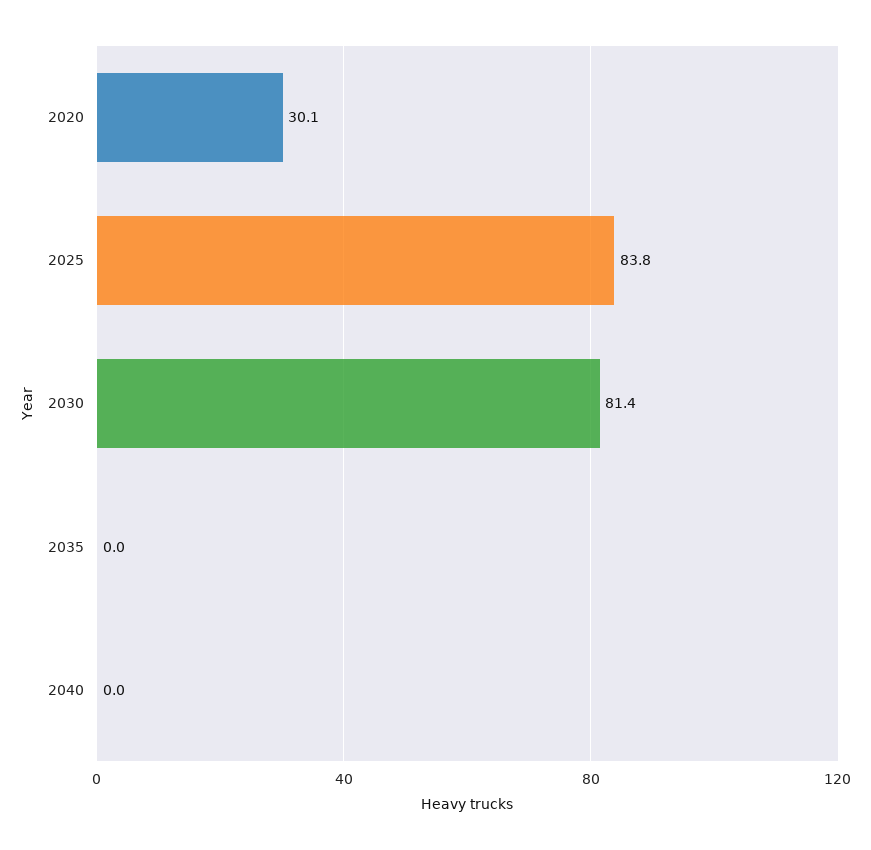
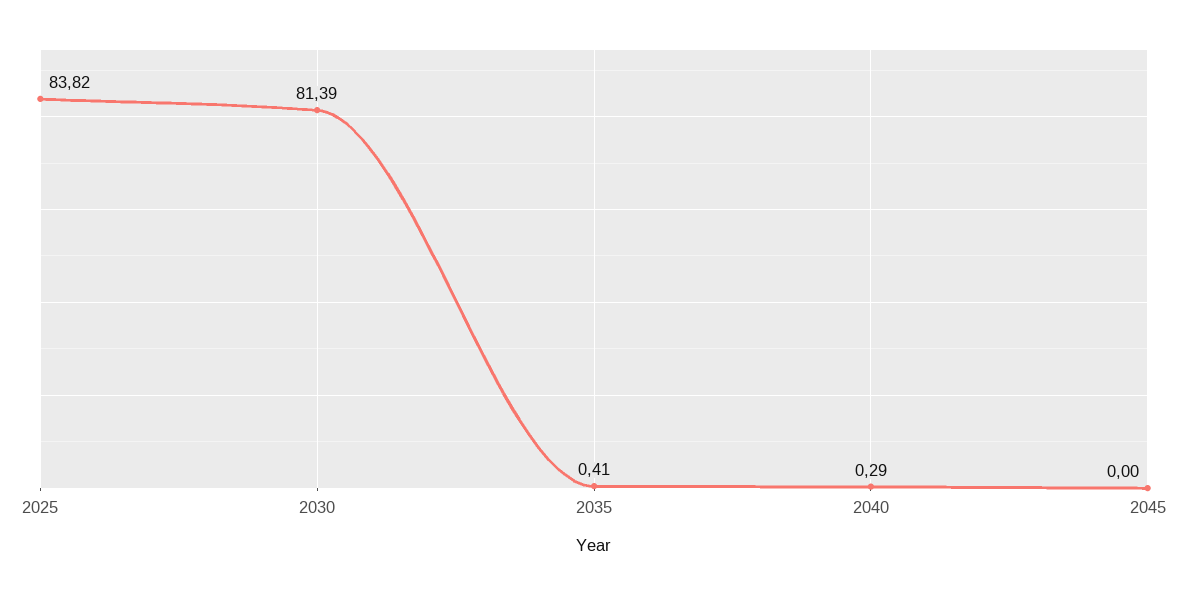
2020: 30.1 -> none
2035: 0 -> 0.41
2040: 0 -> 0.29
2045: none -> 0

